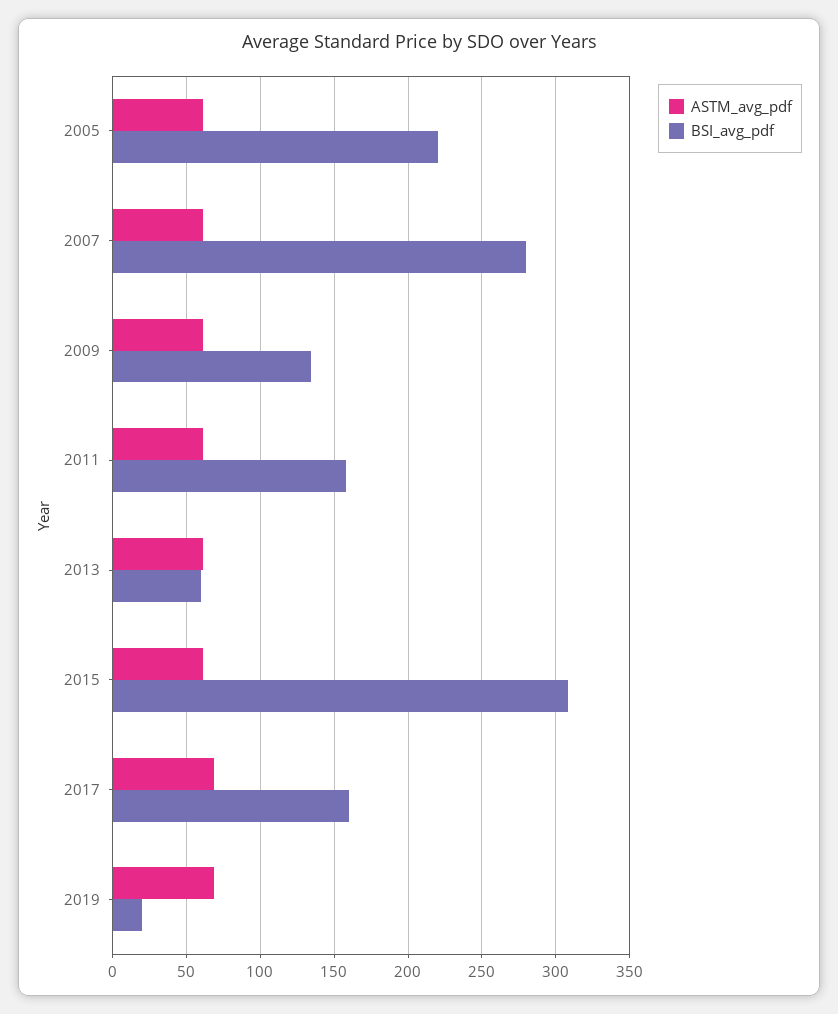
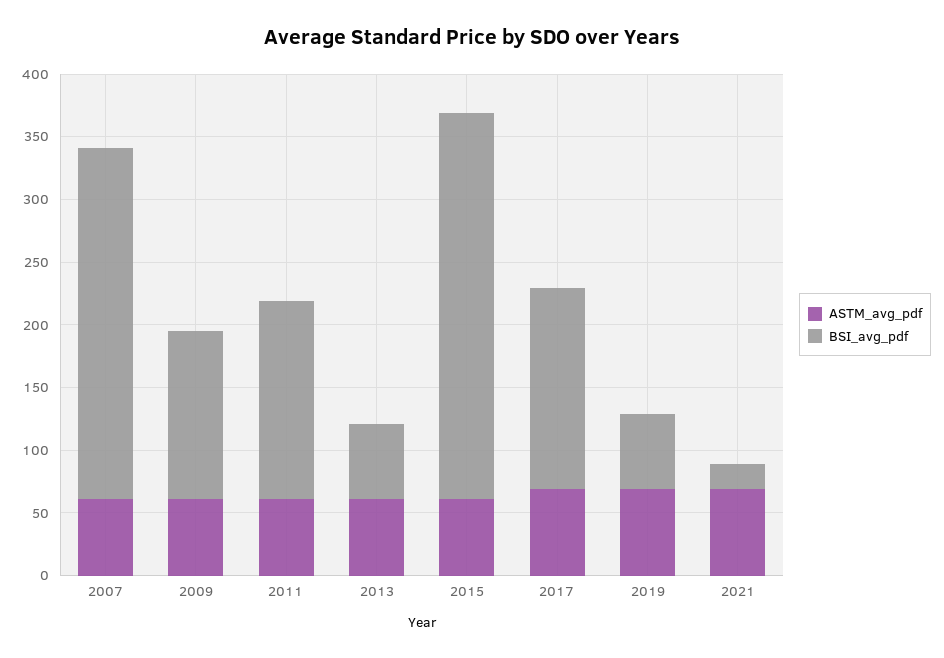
ASTM_avg_pdf, 2005: 60 -> none
BSI_avg_pdf, 2005: 220 -> none
BSI_avg_pdf, 2019: 20 -> 60
ASTM_avg_pdf, 2021: none -> 70
BSI_avg_pdf, 2021: none -> 20

